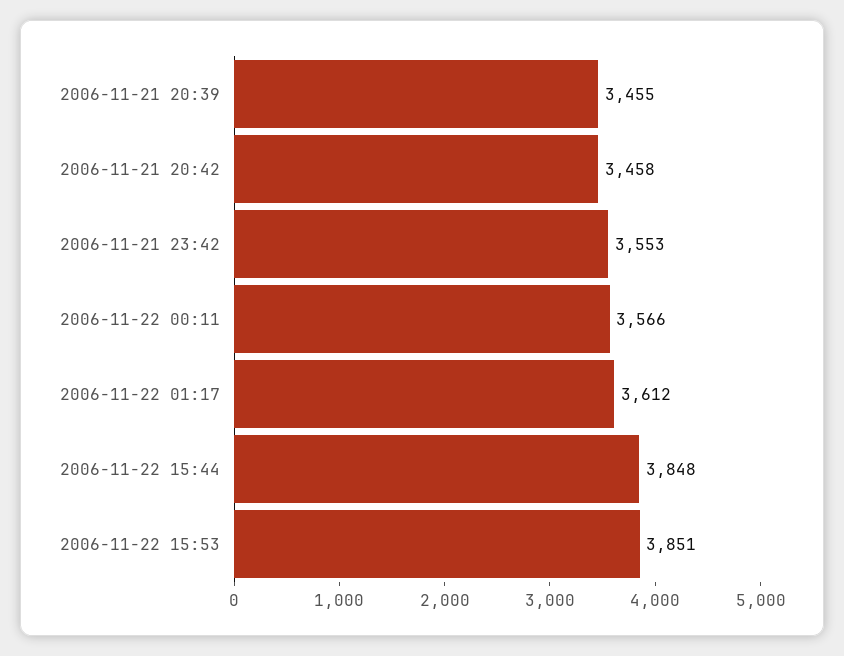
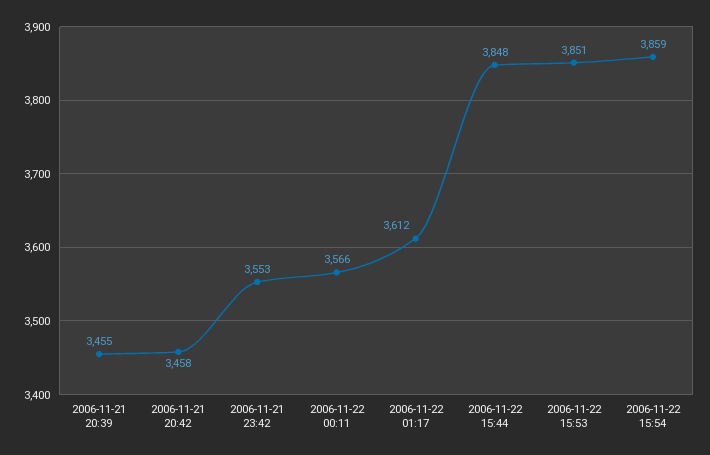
2006-11-22 15:54: none -> 3859

